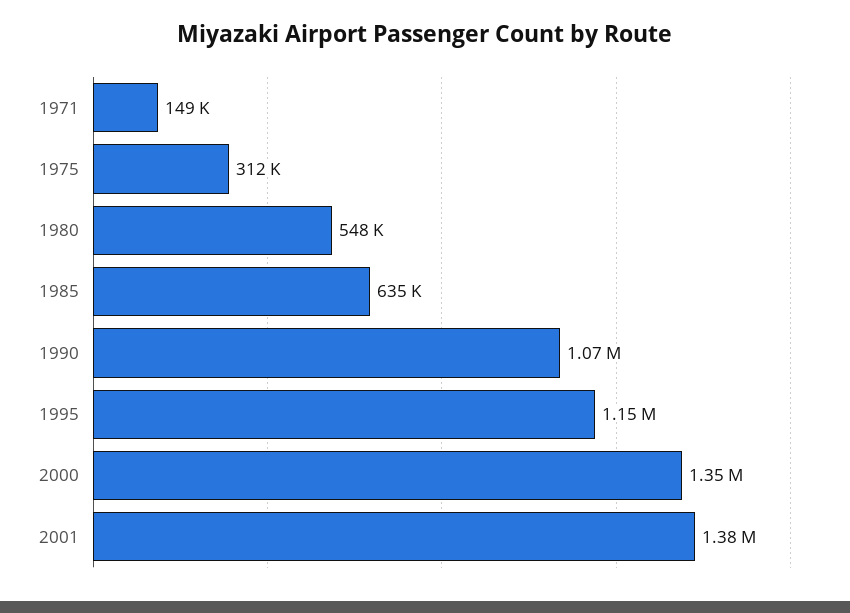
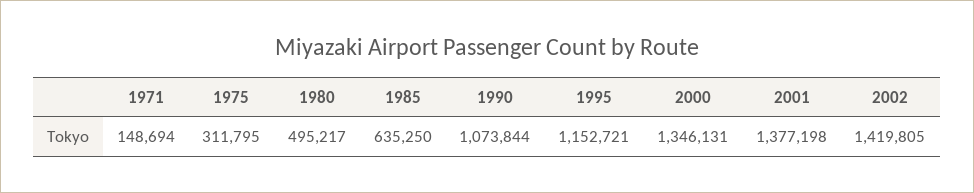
1980: 548000 -> 495217
2002: none -> 1419805

